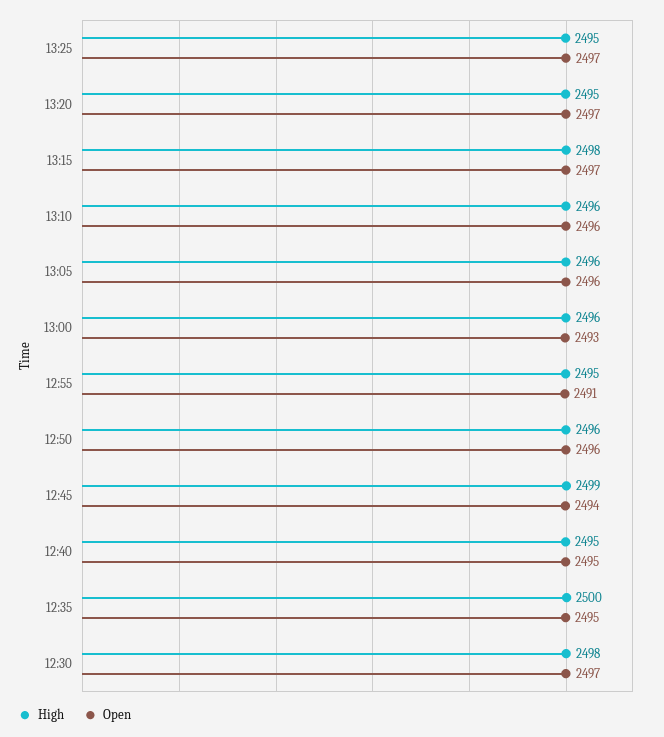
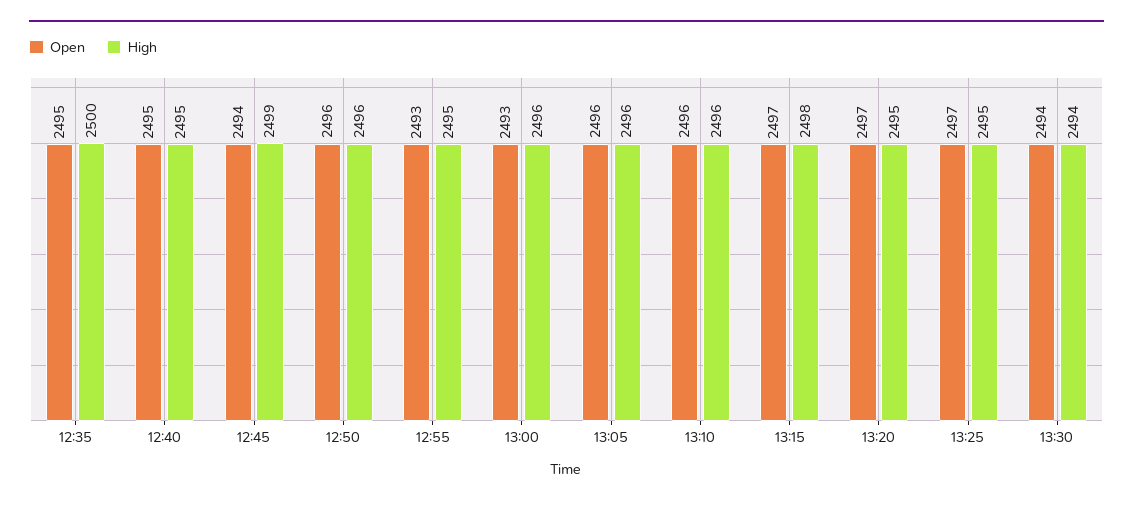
Open, 12:55: 2491 -> 2493
High, 12:30: 2498 -> none
Open, 12:30: 2497 -> none
Open, 13:30: none -> 2494
High, 13:30: none -> 2494

